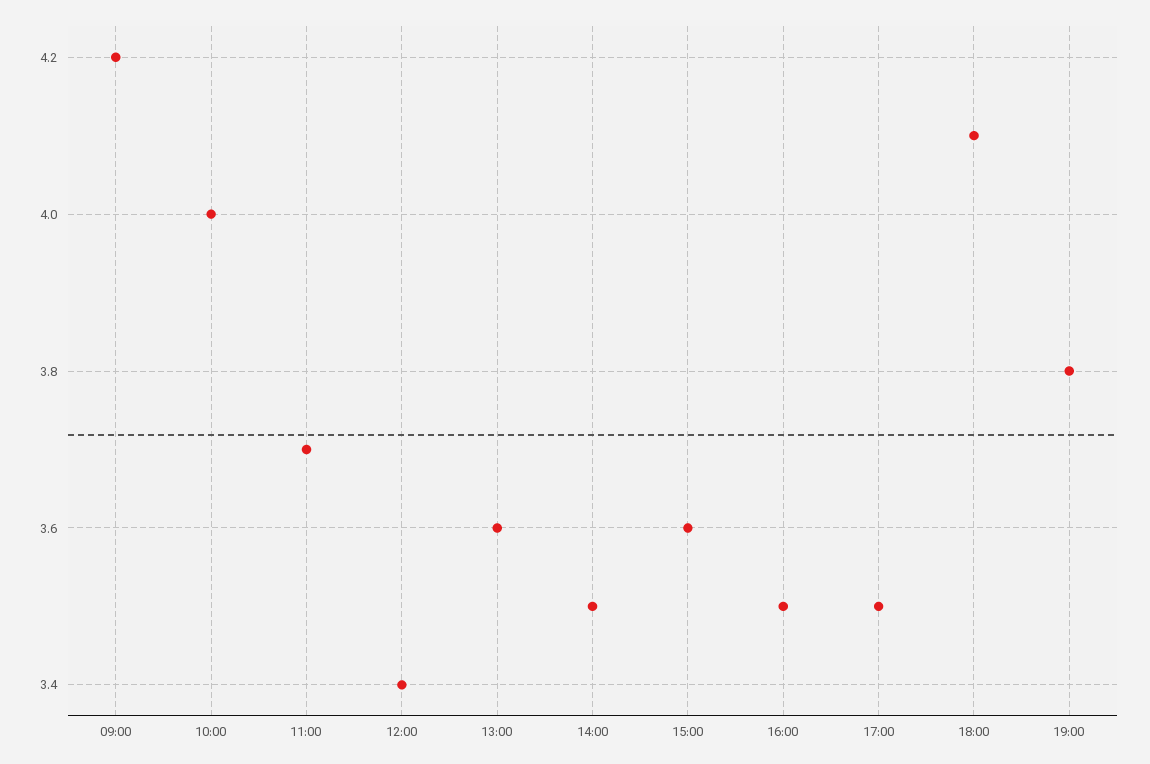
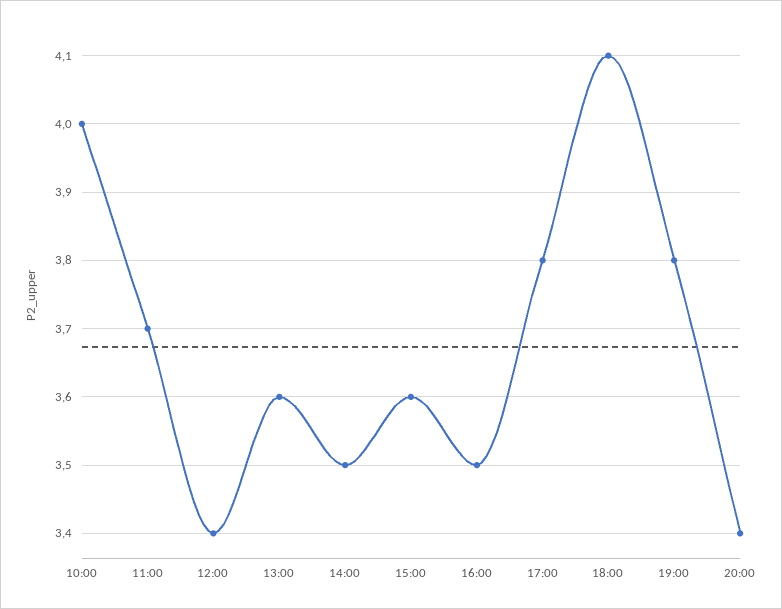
09:00: 4.2 -> none
17:00: 3.5 -> 3.8
20:00: none -> 3.4

